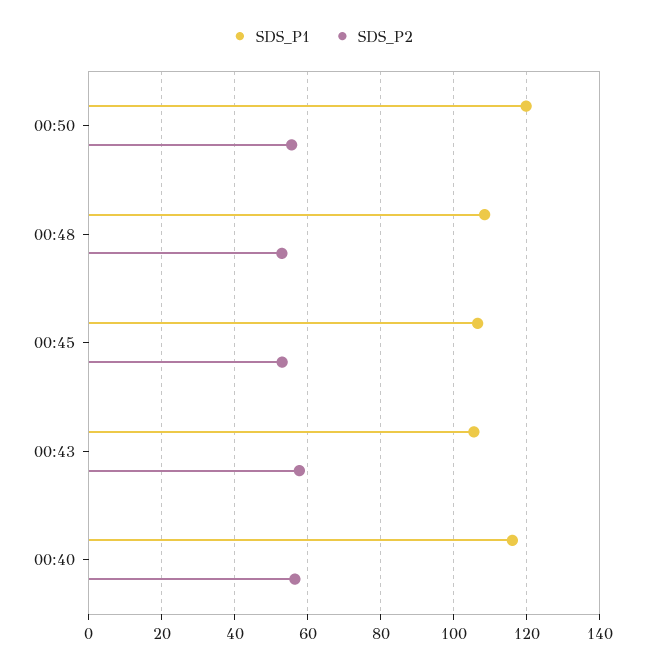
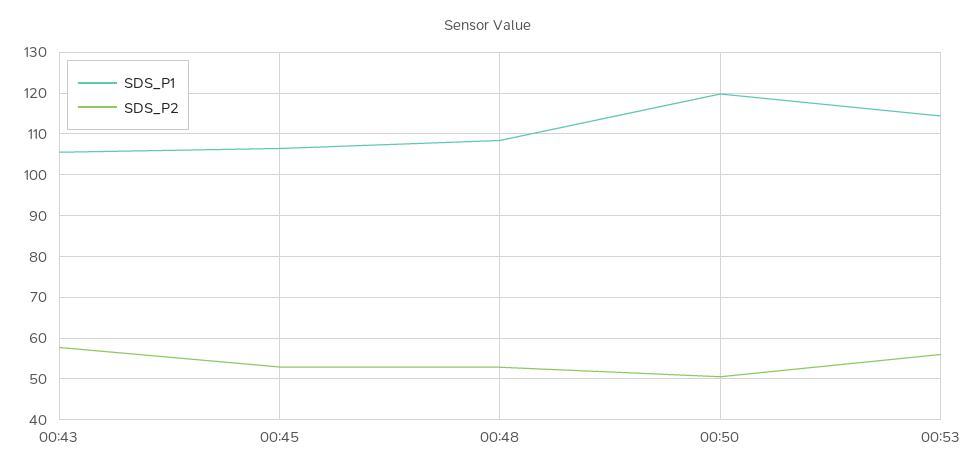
SDS_P2, 00:50: 56 -> 50
SDS_P1, 00:40: 116 -> none
SDS_P2, 00:40: 56 -> none
SDS_P1, 00:53: none -> 114
SDS_P2, 00:53: none -> 56

